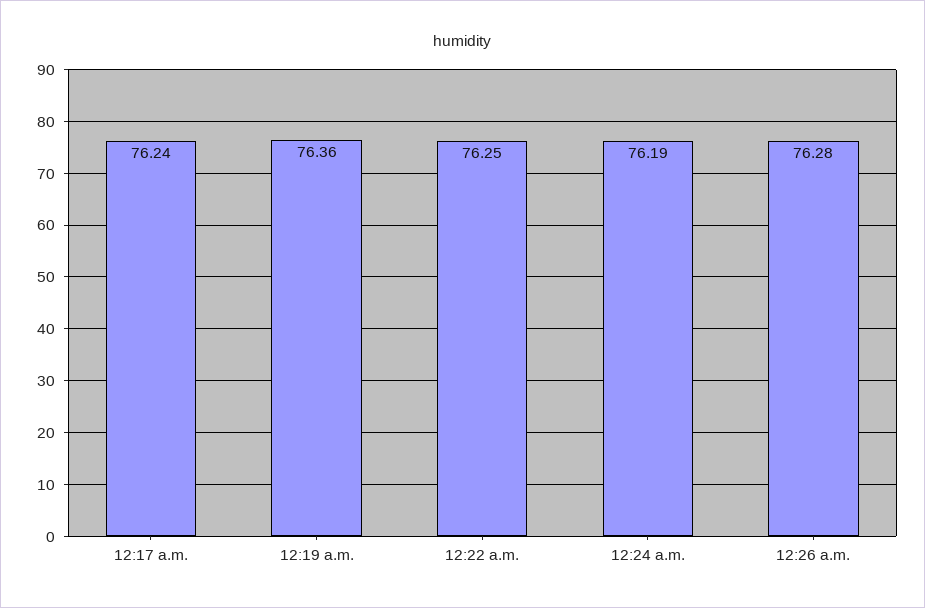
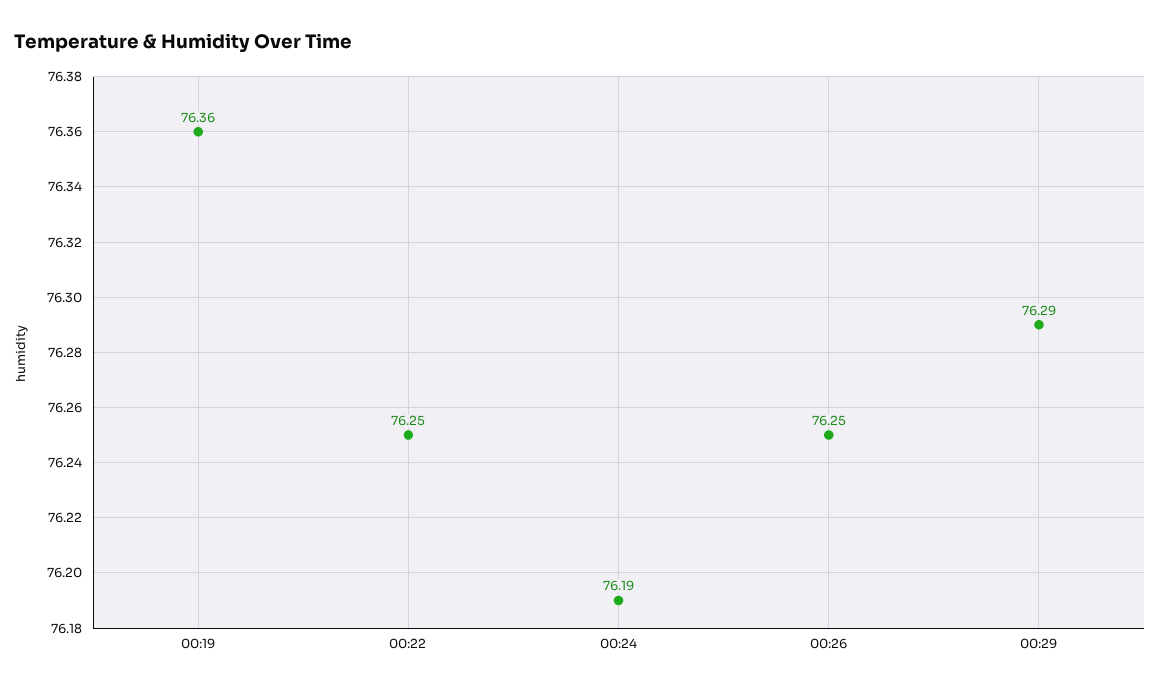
12:17 a.m.: 76.24 -> none
12:26 a.m.: 76.28 -> 76.25
00:29: none -> 76.29

